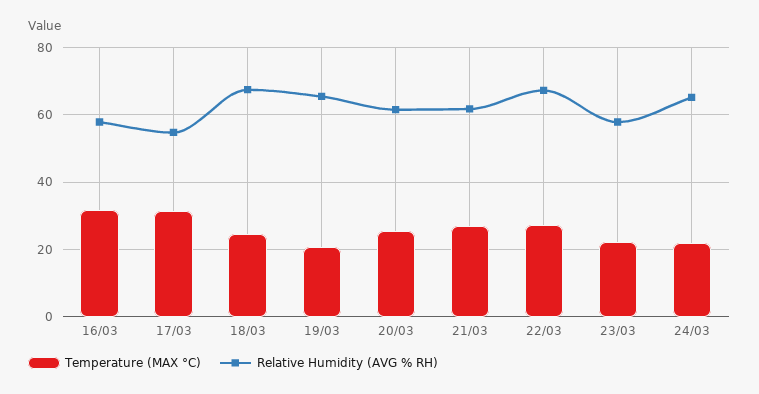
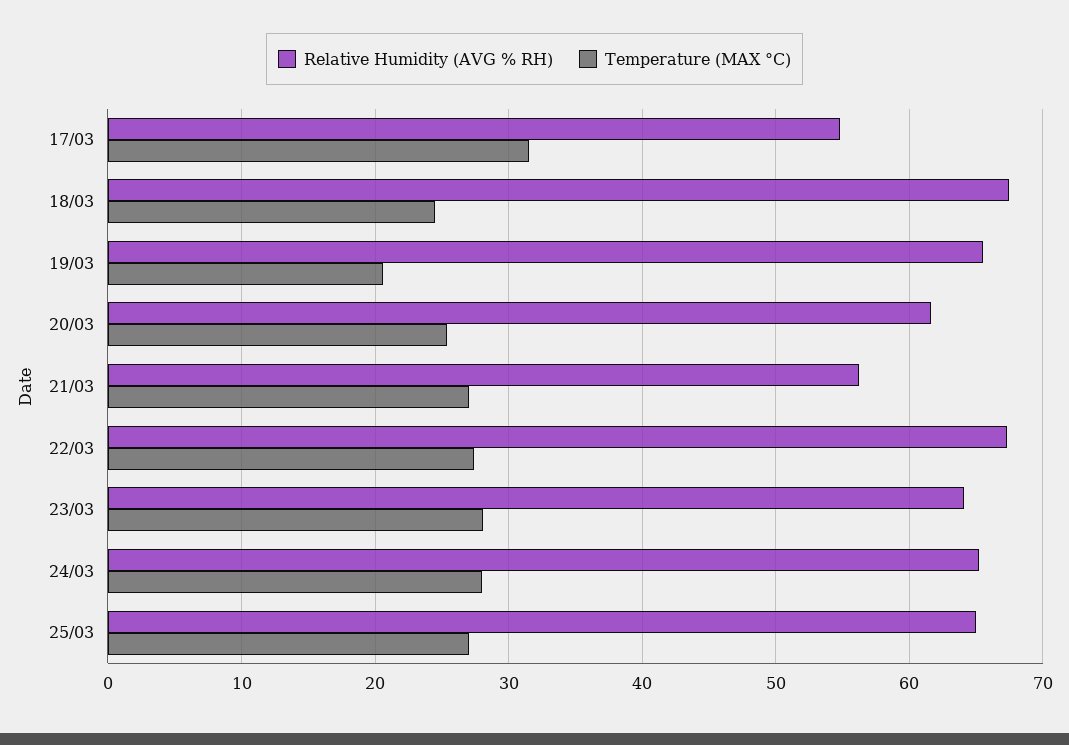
Temperature (MAX °C), 16/03: 32 -> none
Relative Humidity (AVG % RH), 16/03: 58 -> none
Relative Humidity (AVG % RH), 21/03: 62 -> 56
Temperature (MAX °C), 23/03: 22 -> 28
Relative Humidity (AVG % RH), 23/03: 58 -> 64
Temperature (MAX °C), 24/03: 22 -> 28
Relative Humidity (AVG % RH), 25/03: none -> 65
Temperature (MAX °C), 25/03: none -> 27

